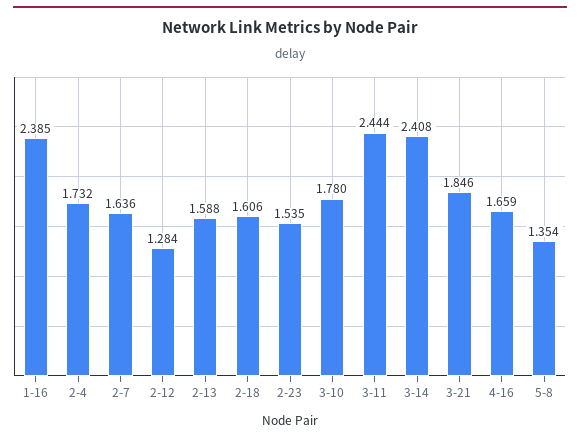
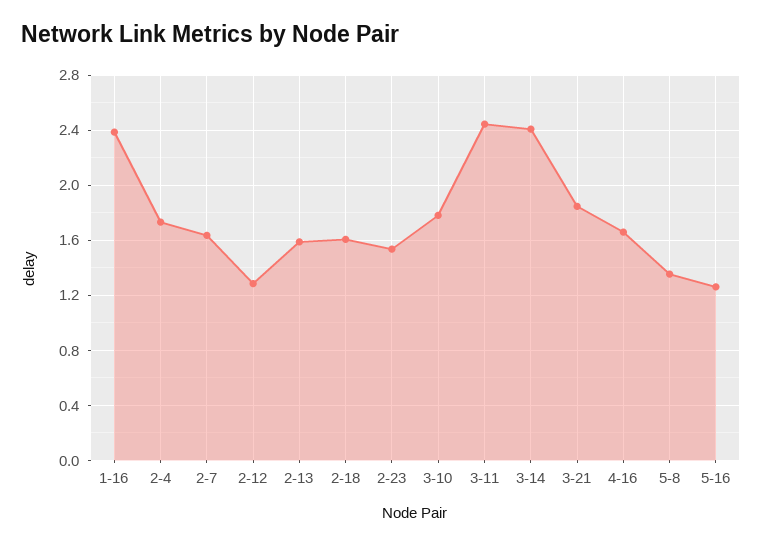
5-16: none -> 1.25

